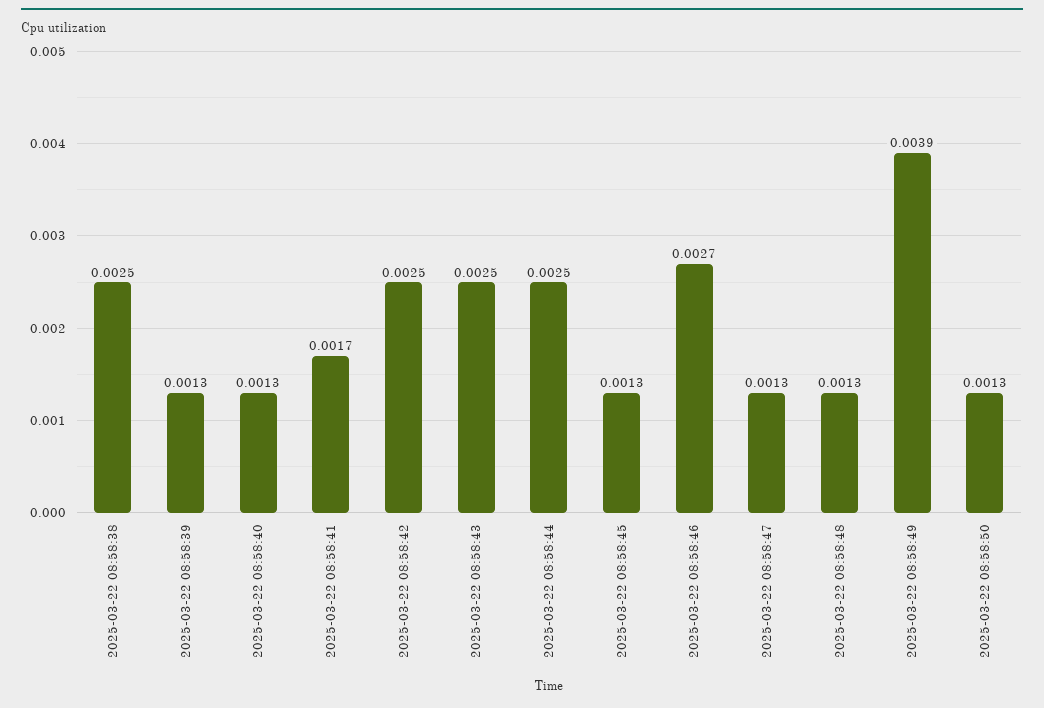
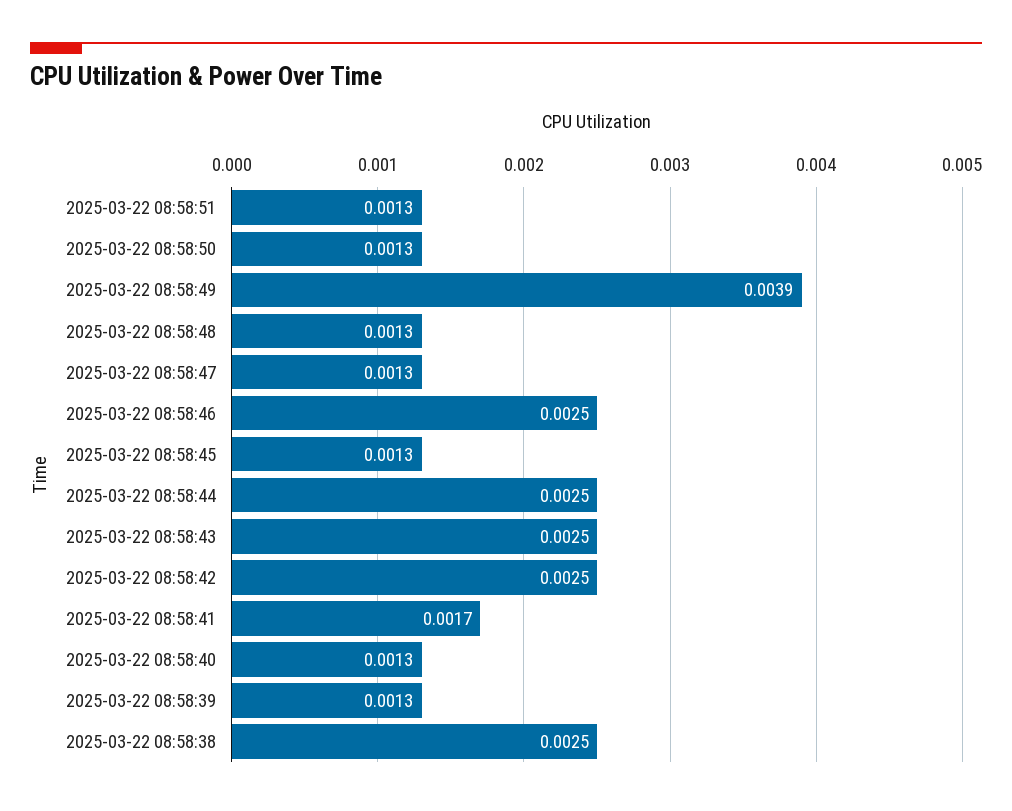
2025-03-22 08:58:46: 0.0027 -> 0.0025
2025-03-22 08:58:51: none -> 0.0013

